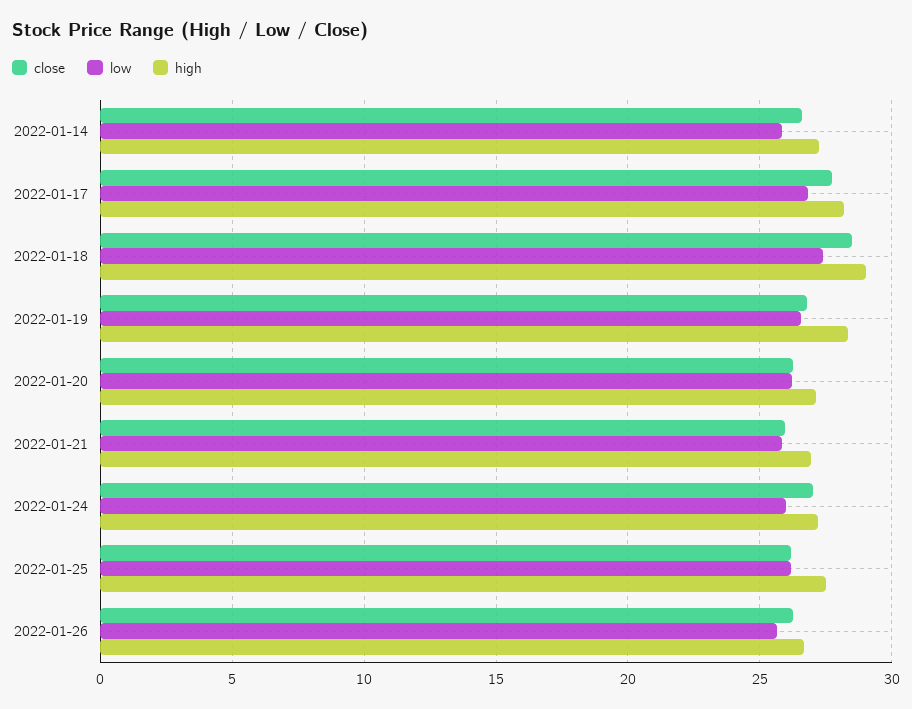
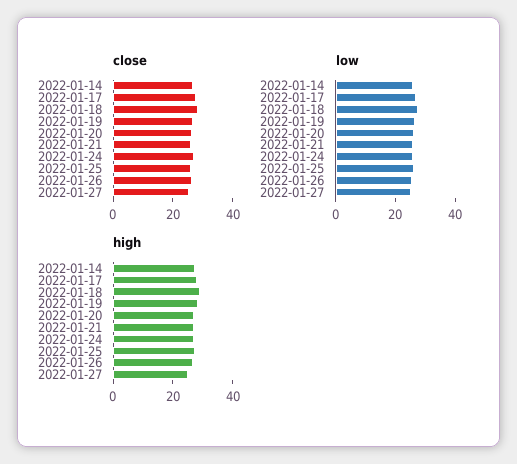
close, 2022-01-27: none -> 25
low, 2022-01-27: none -> 25
high, 2022-01-27: none -> 25

